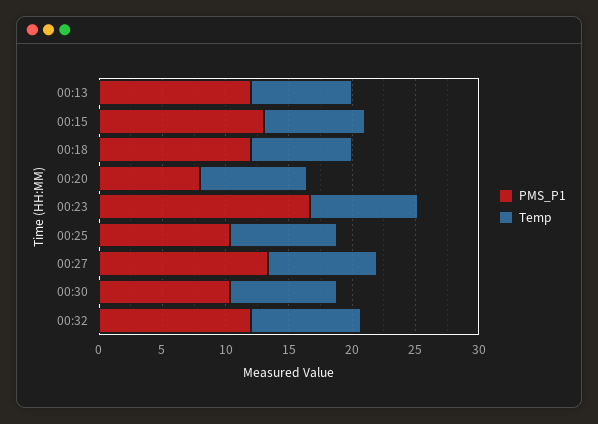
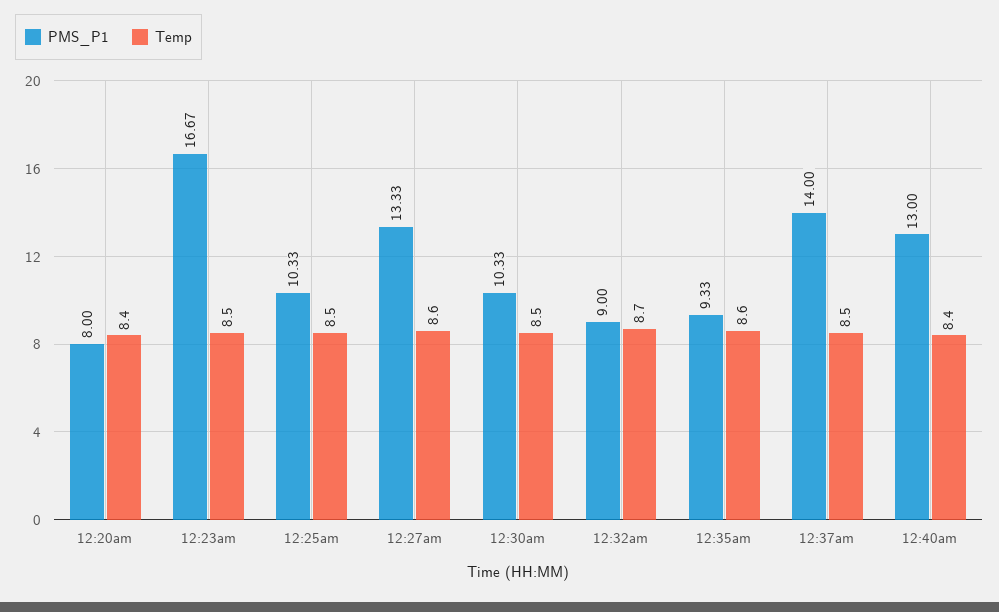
PMS_P1, 00:13: 12 -> none
Temp, 00:13: 8 -> none
PMS_P1, 00:15: 13 -> none
Temp, 00:15: 8 -> none
PMS_P1, 00:18: 12 -> none
Temp, 00:18: 8 -> none
PMS_P1, 00:32: 12 -> 9
PMS_P1, 12:35am: none -> 9.33
Temp, 12:35am: none -> 8.6
PMS_P1, 12:37am: none -> 14
Temp, 12:37am: none -> 8.5
PMS_P1, 12:40am: none -> 13
Temp, 12:40am: none -> 8.4

